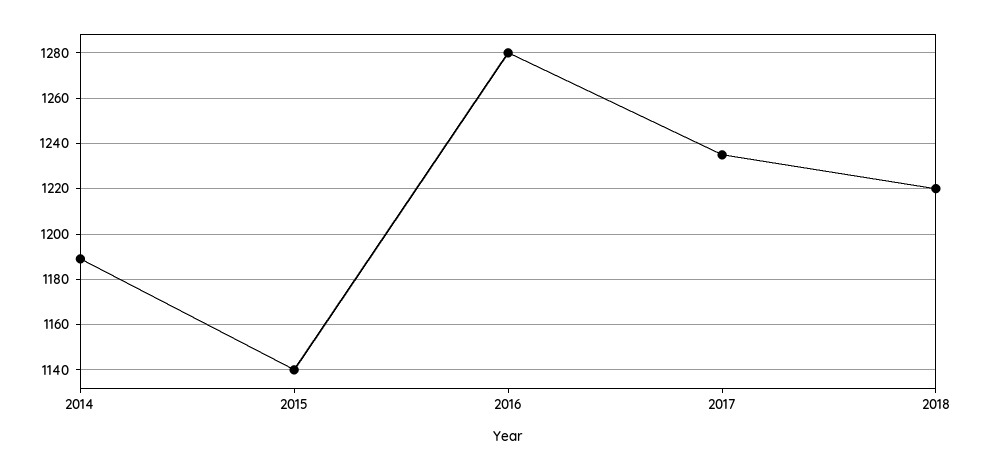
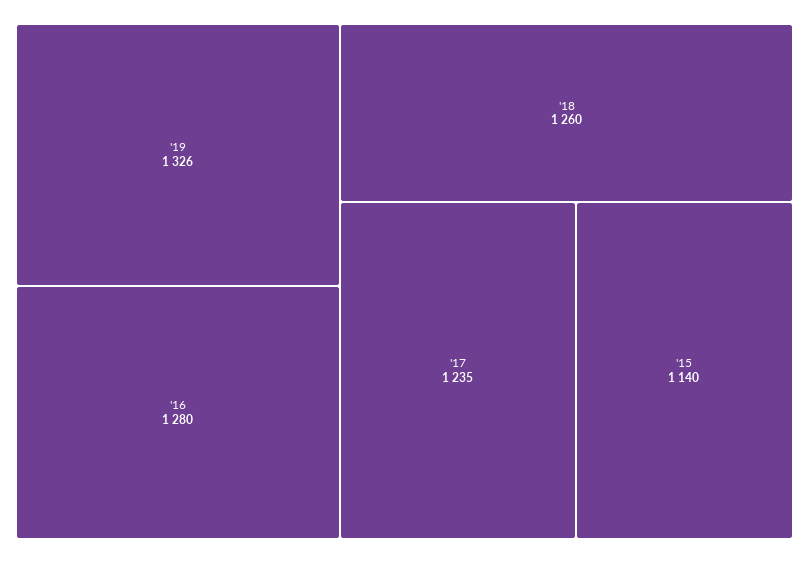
2014: 1190 -> none
2018: 1220 -> 1260
'19: none -> 1326

